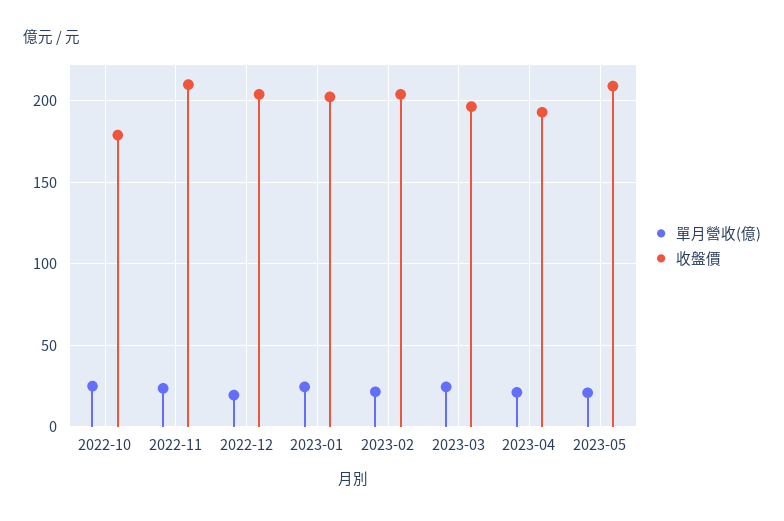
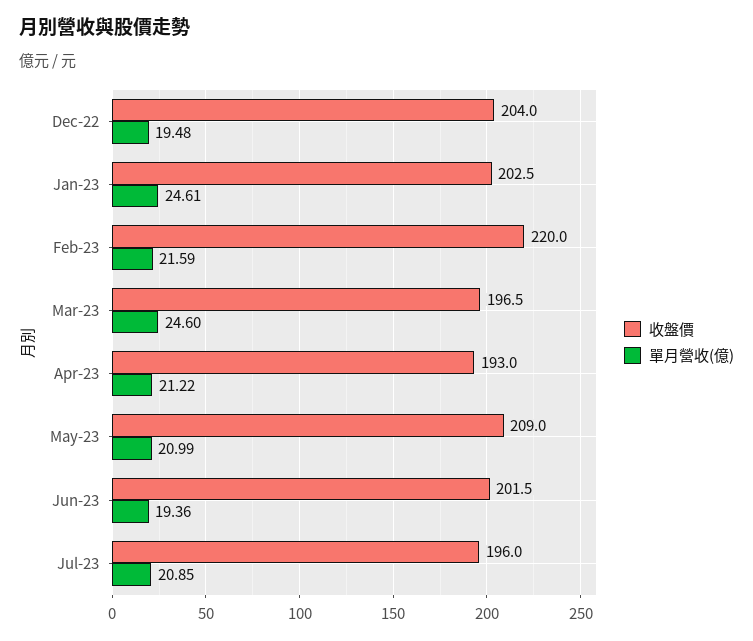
單月營收(億), 2022-10: 25 -> none
收盤價, 2022-10: 180 -> none
單月營收(億), 2022-11: 25 -> none
收盤價, 2022-11: 210 -> none
收盤價, 2023-02: 205 -> 220
收盤價, Jun-23: none -> 201.5
單月營收(億), Jun-23: none -> 19.36
收盤價, Jul-23: none -> 196
單月營收(億), Jul-23: none -> 20.85

